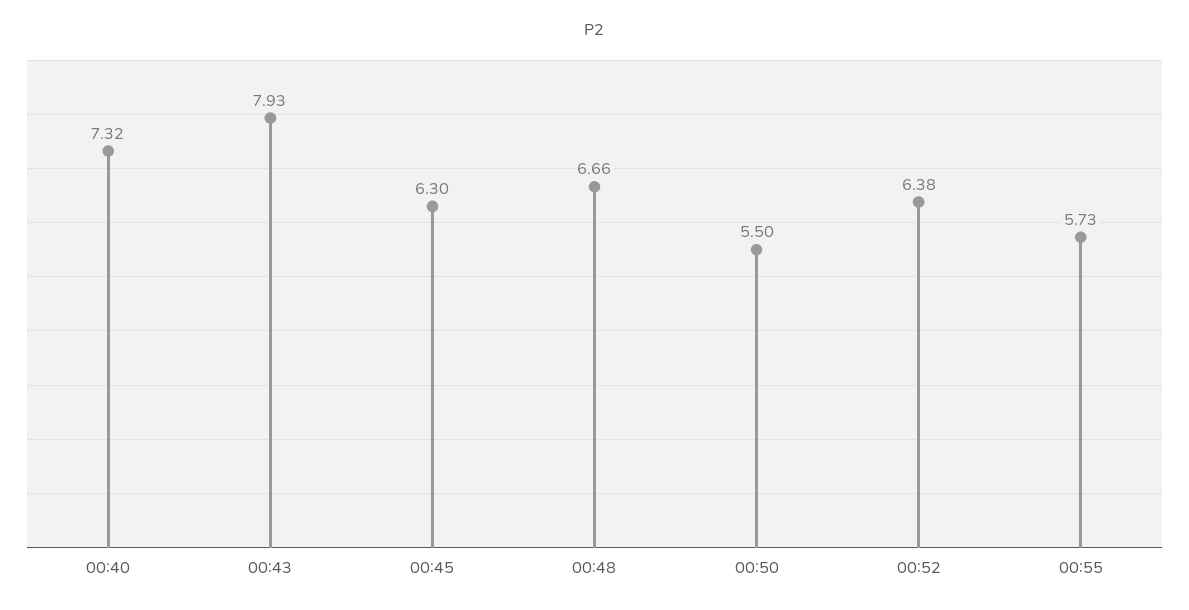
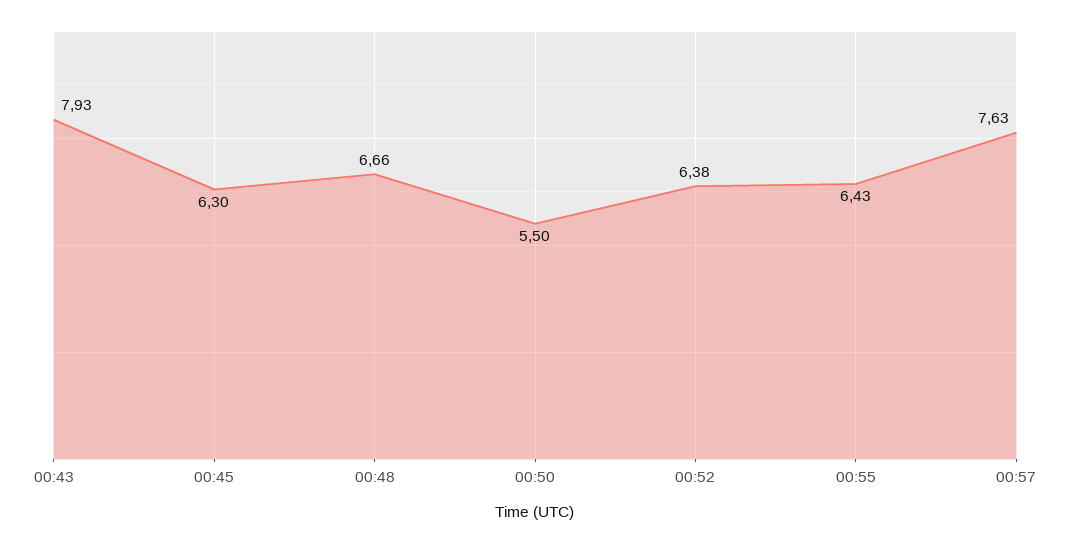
00:40: 7.32 -> none
00:55: 5.73 -> 6.43
00:57: none -> 7.63

